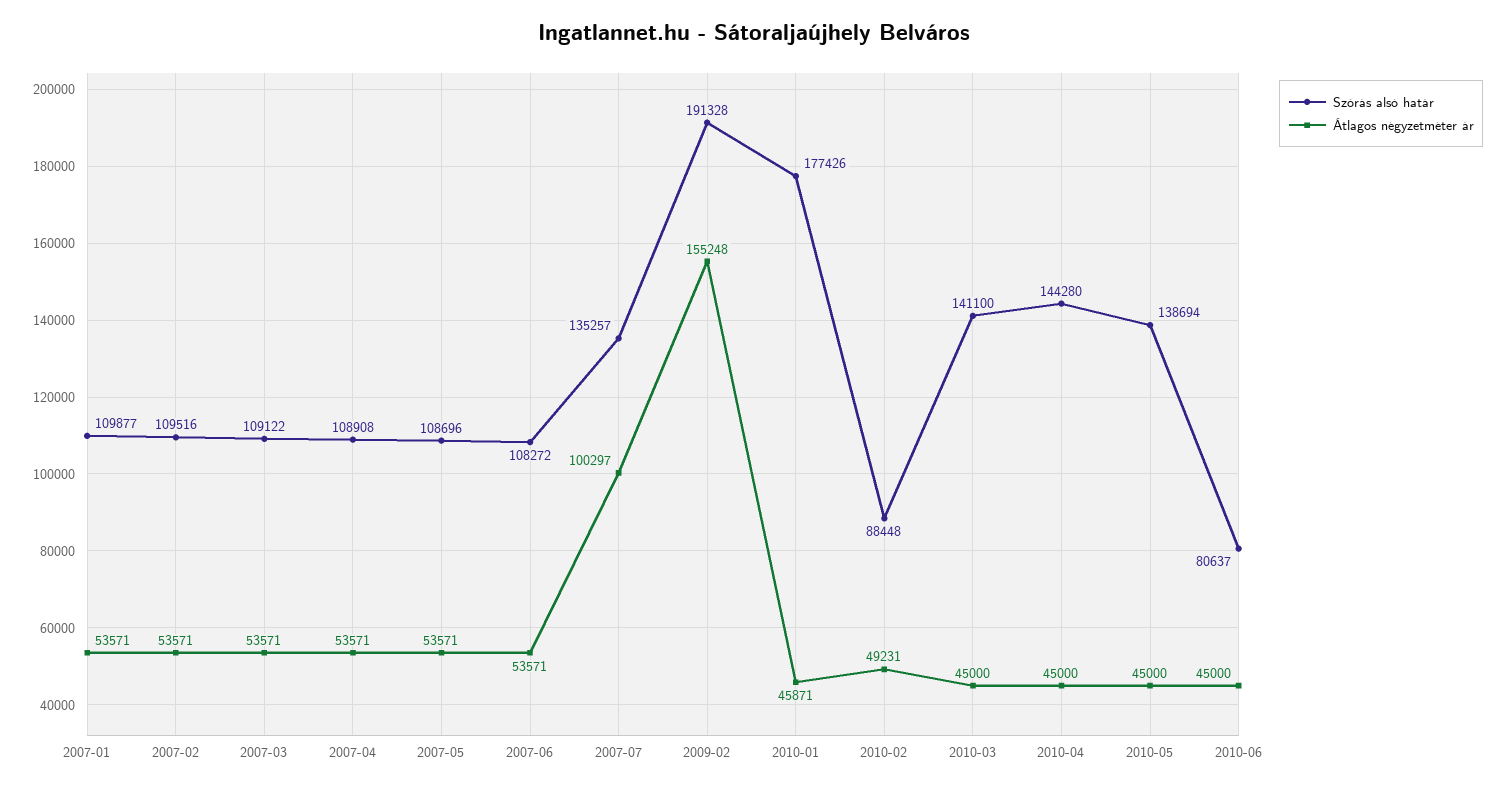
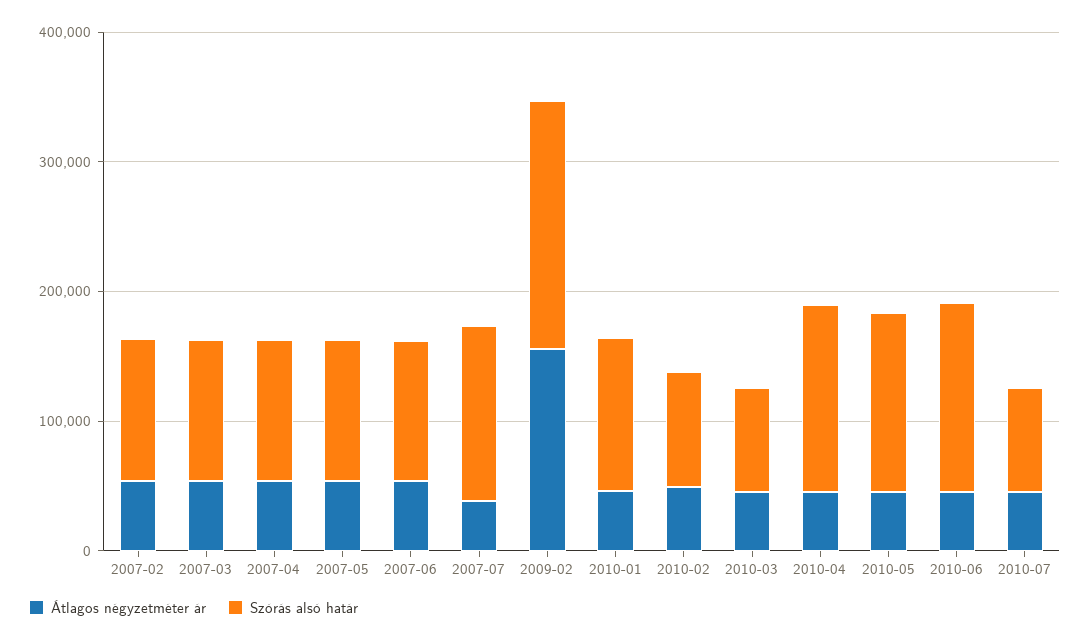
Szórás alsó határ, 2007-01: 109877 -> none
Átlagos négyzetméter ár, 2007-01: 53571 -> none
Átlagos négyzetméter ár, 2007-07: 100297 -> 40000
Szórás alsó határ, 2010-01: 177426 -> 120000
Szórás alsó határ, 2010-03: 141100 -> 80000
Szórás alsó határ, 2010-06: 80637 -> 140000
Átlagos négyzetméter ár, 2010-07: none -> 40000
Szórás alsó határ, 2010-07: none -> 80000

